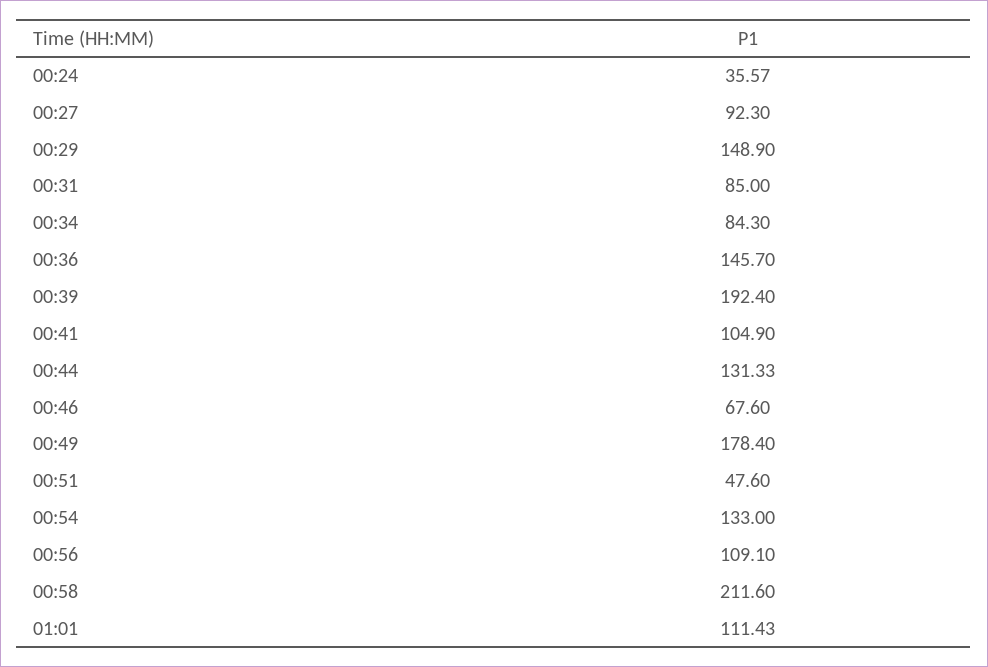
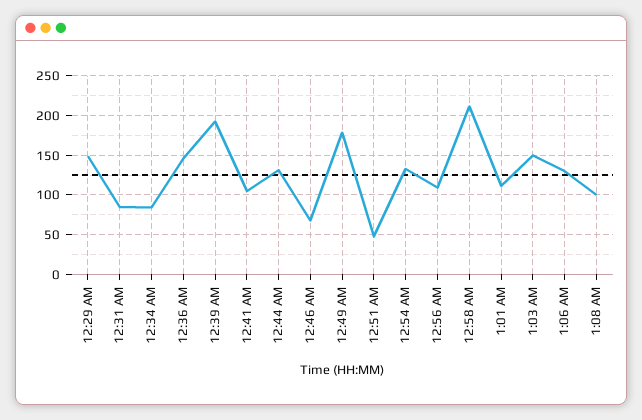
00:24: 35.57 -> none
00:27: 92.3 -> none
1:03 AM: none -> 150
1:06 AM: none -> 130
1:08 AM: none -> 100

